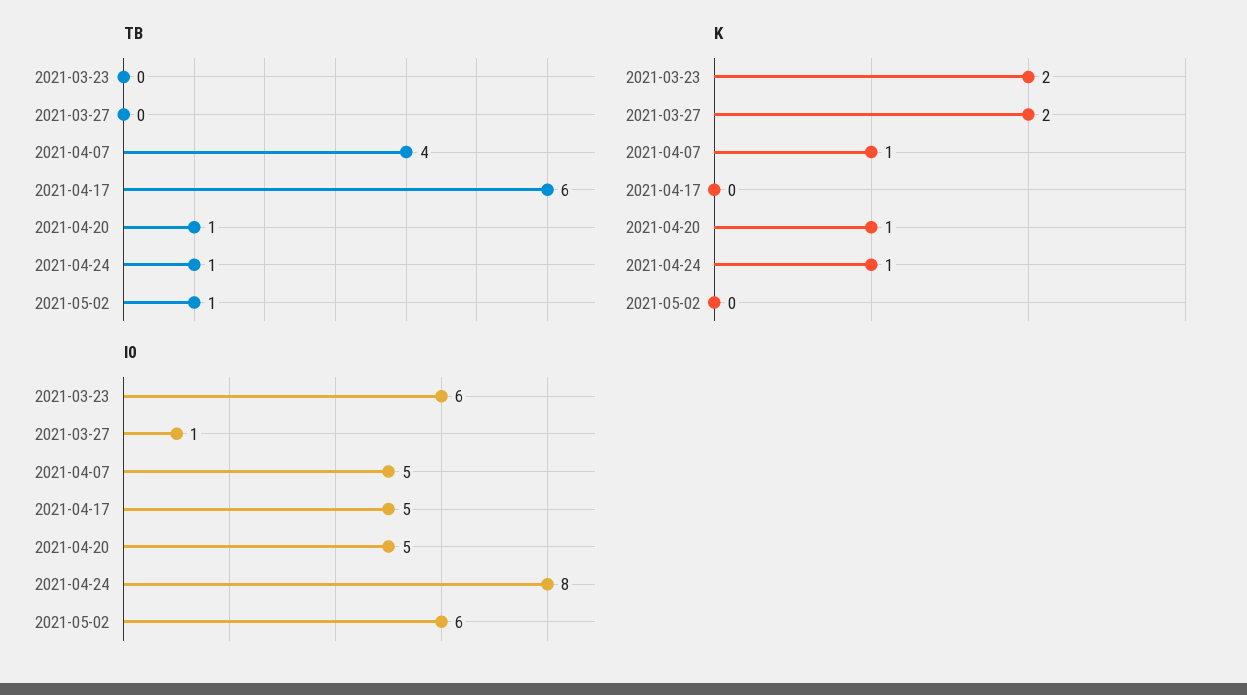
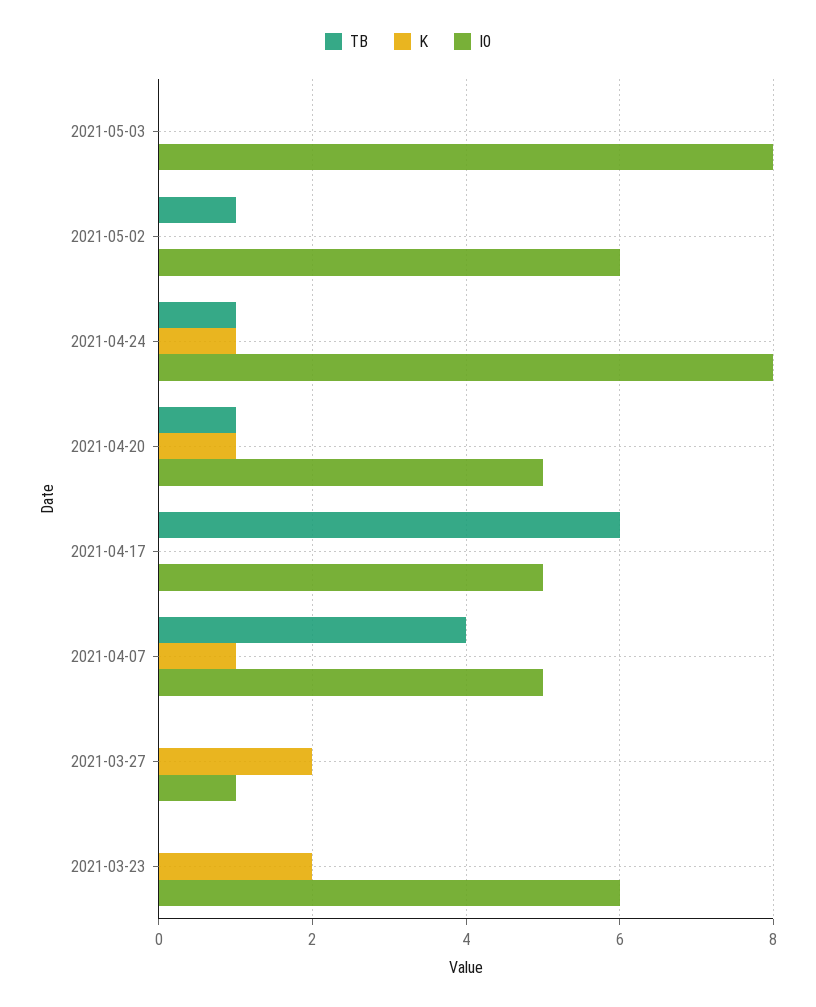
TB, 2021-05-03: none -> 0
K, 2021-05-03: none -> 0
I0, 2021-05-03: none -> 8

